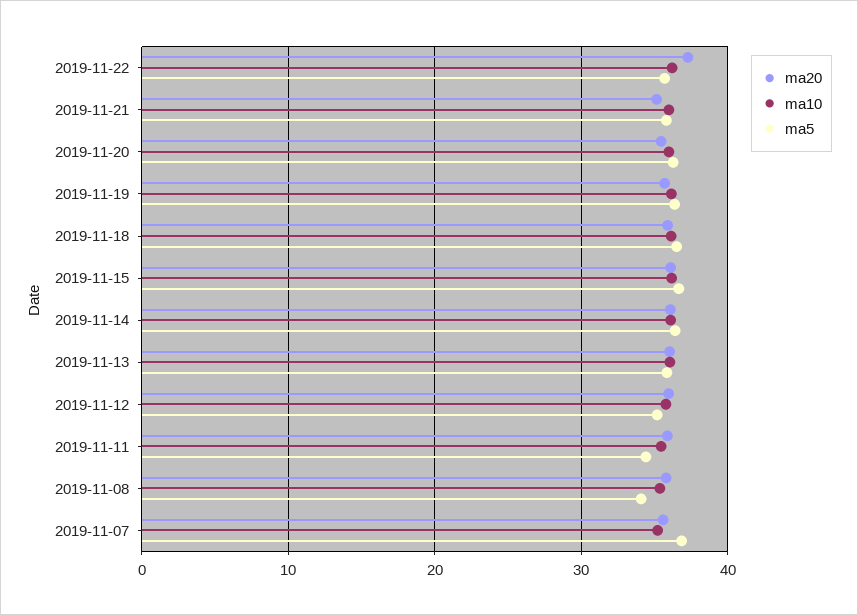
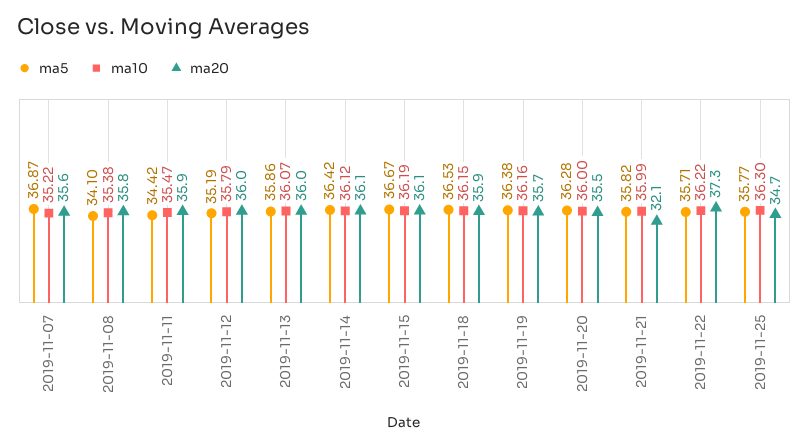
ma20, 2019-11-21: 35 -> 32.1
ma5, 2019-11-25: none -> 35.77
ma10, 2019-11-25: none -> 36.3
ma20, 2019-11-25: none -> 34.7

